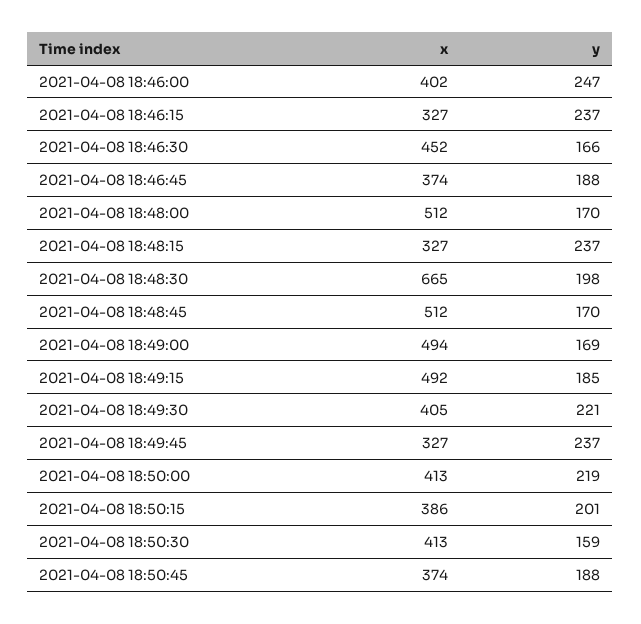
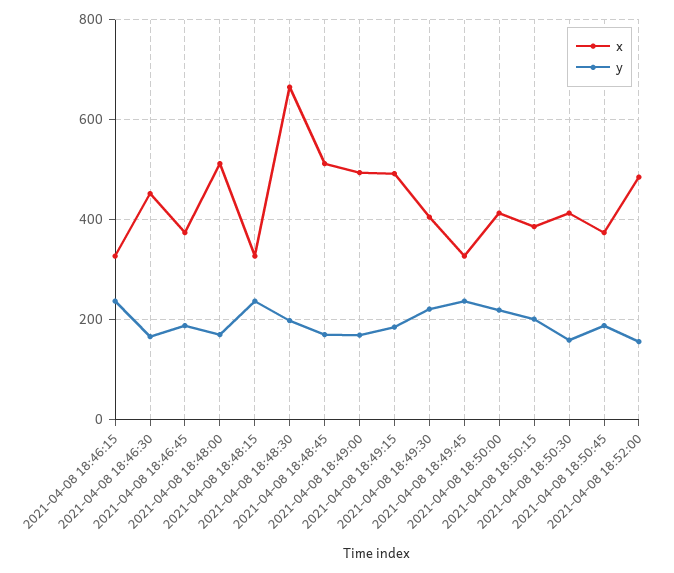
x, 2021-04-08 18:46:00: 402 -> none
y, 2021-04-08 18:46:00: 247 -> none
x, 2021-04-08 18:52:00: none -> 480
y, 2021-04-08 18:52:00: none -> 160

